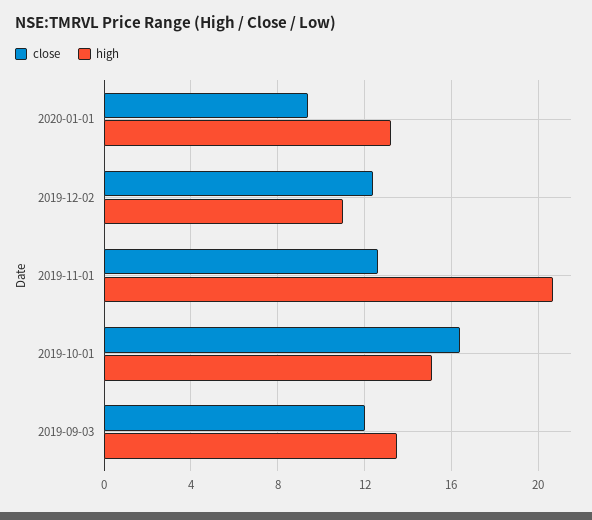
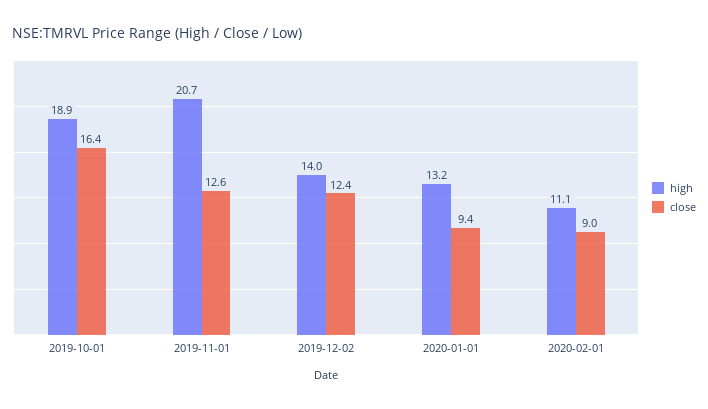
high, 2019-12-02: 11 -> 14
high, 2019-10-01: 15 -> 18.9
close, 2019-09-03: 12 -> none
high, 2019-09-03: 13.5 -> none
high, 2020-02-01: none -> 11.1
close, 2020-02-01: none -> 9

